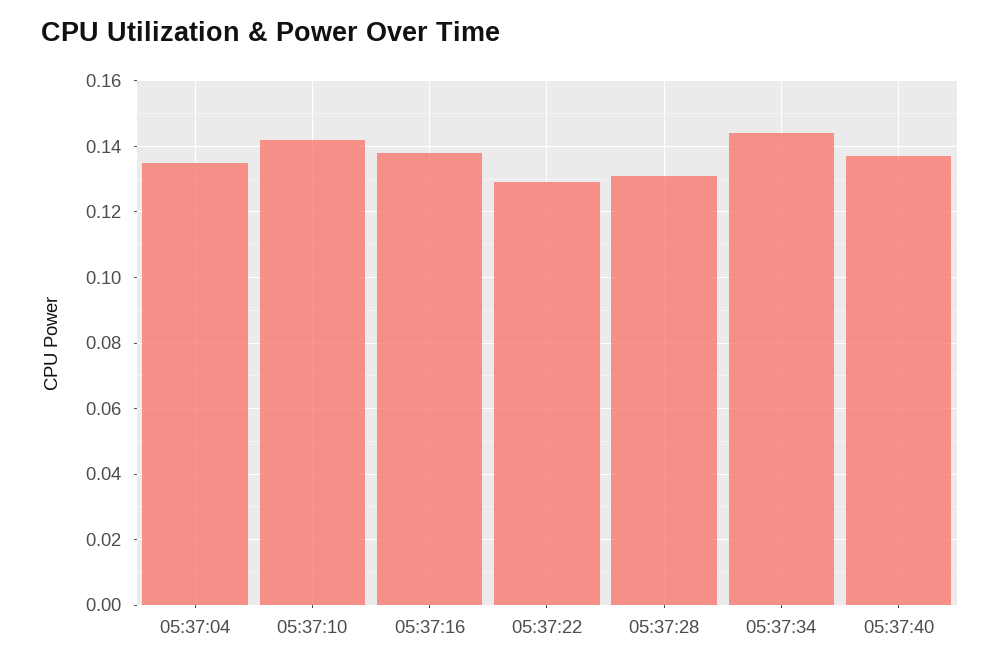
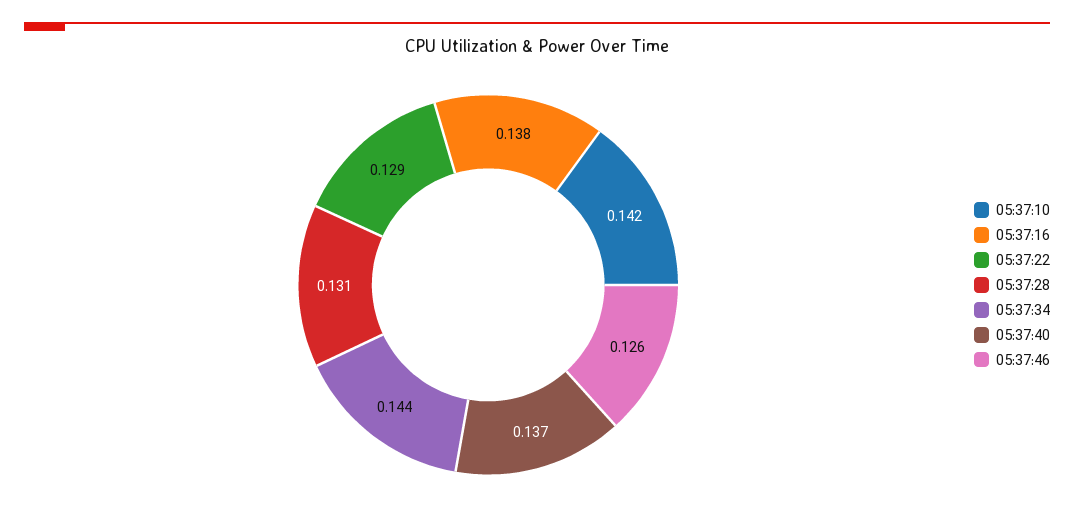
05:37:04: 0.135 -> none
05:37:46: none -> 0.126

